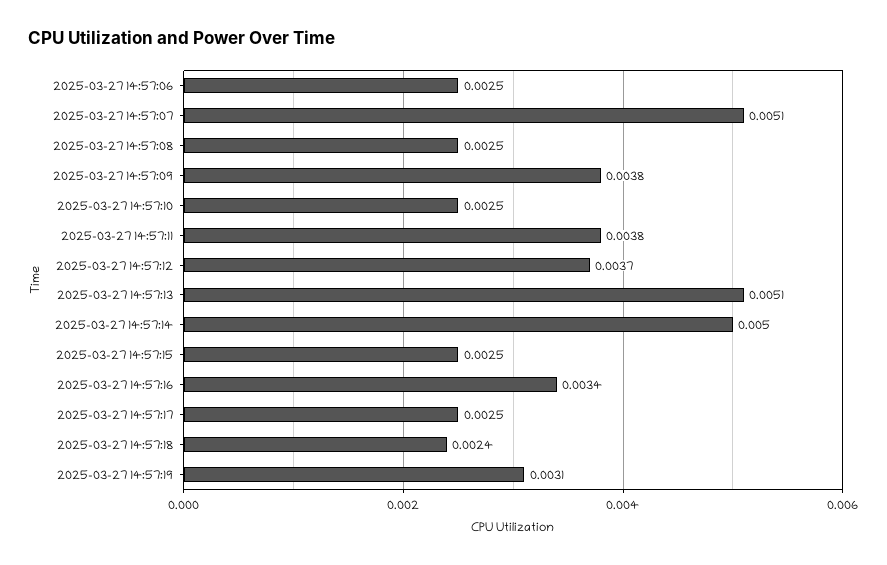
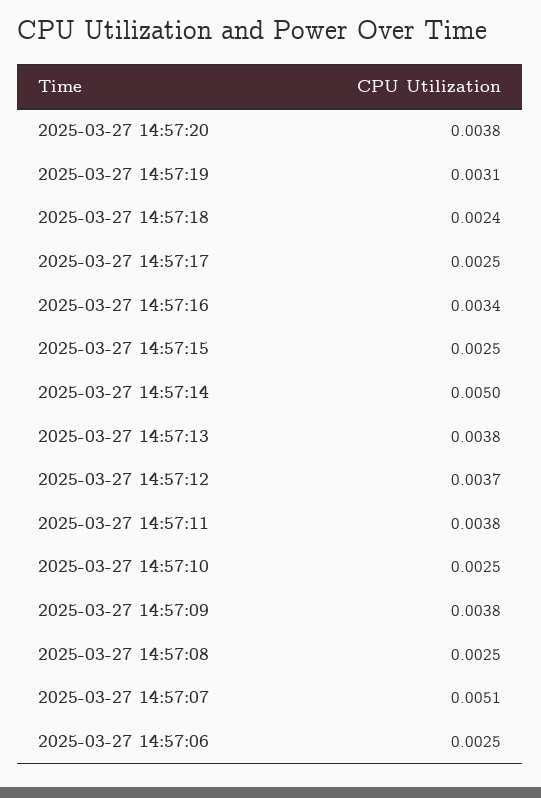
2025-03-27 14:57:13: 0.0051 -> 0.0038
2025-03-27 14:57:20: none -> 0.0038

